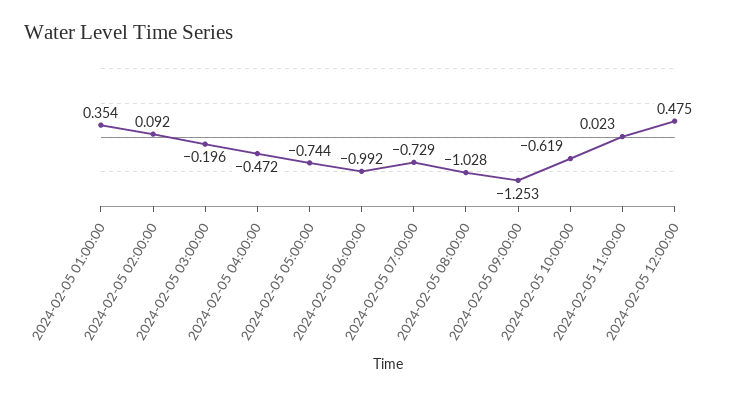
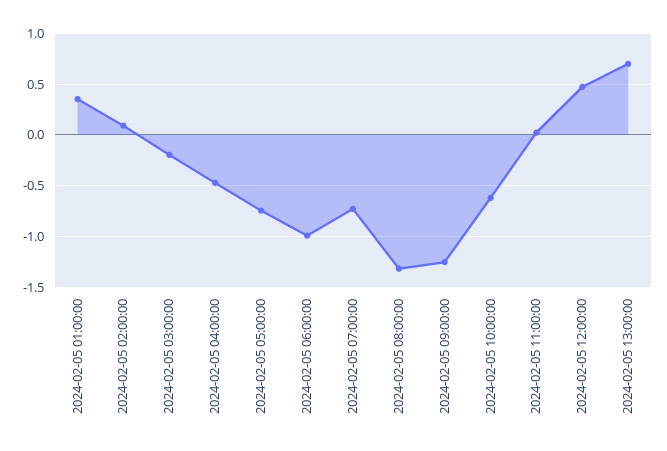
2024-02-05 08:00:00: -1.028 -> -1.3
2024-02-05 13:00:00: none -> 0.7

